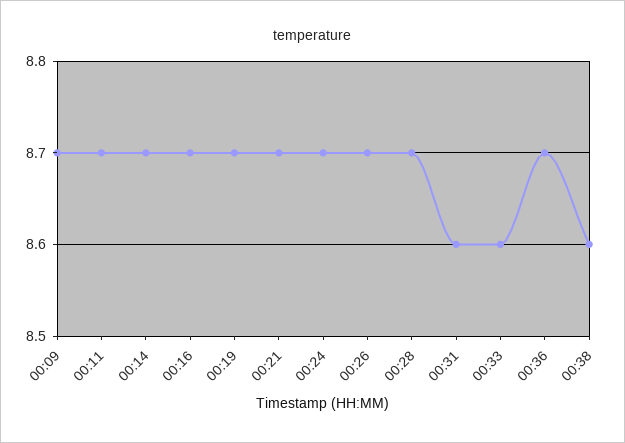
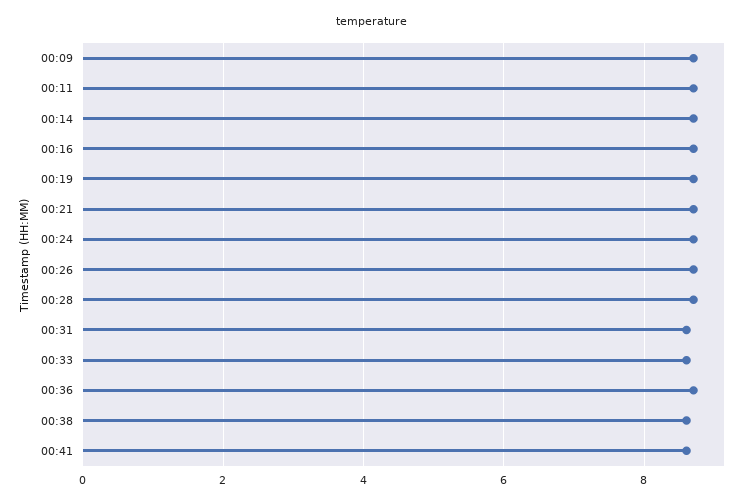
00:41: none -> 8.5

